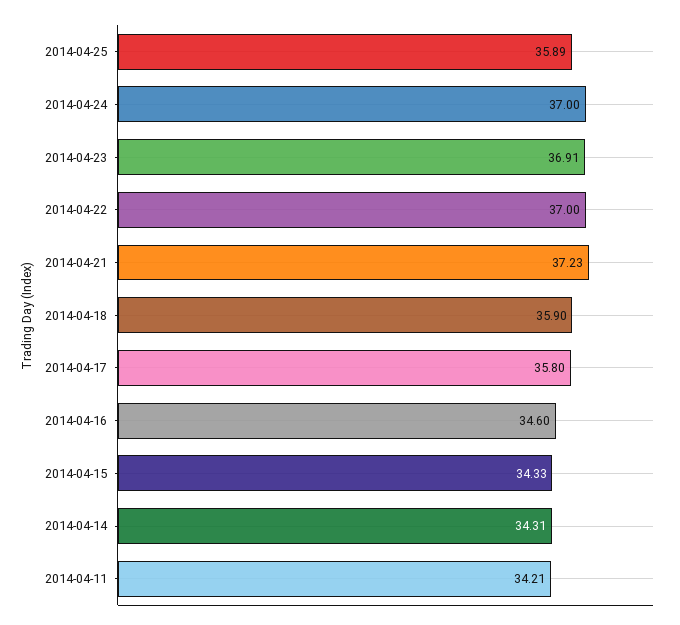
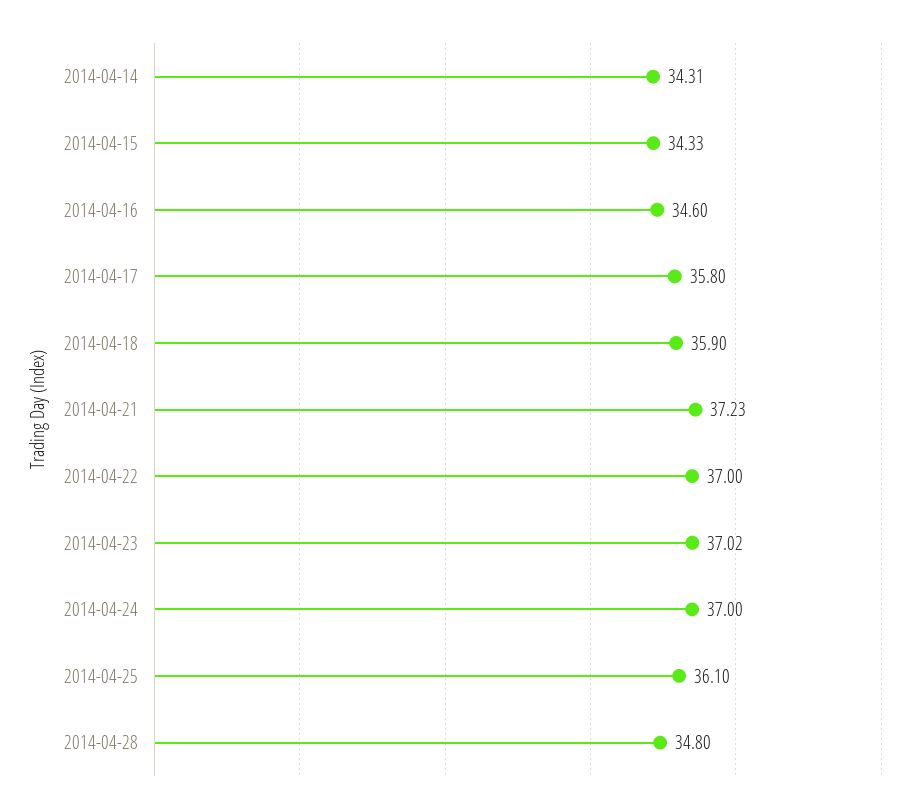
2014-04-25: 35.89 -> 36.1
2014-04-23: 36.91 -> 37.02
2014-04-11: 34.21 -> none
2014-04-28: none -> 34.8

